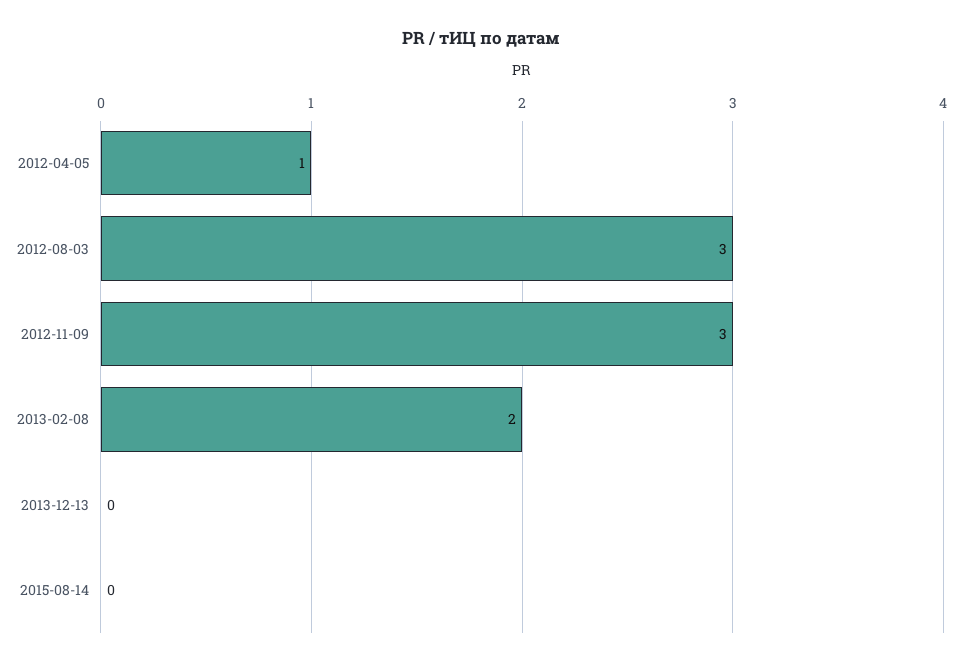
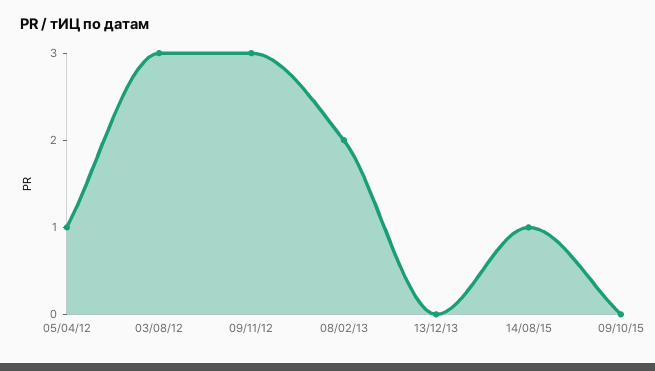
2015-08-14: 0 -> 1
09/10/15: none -> 0

